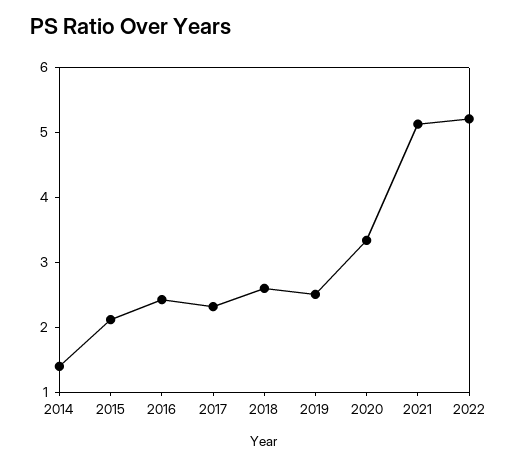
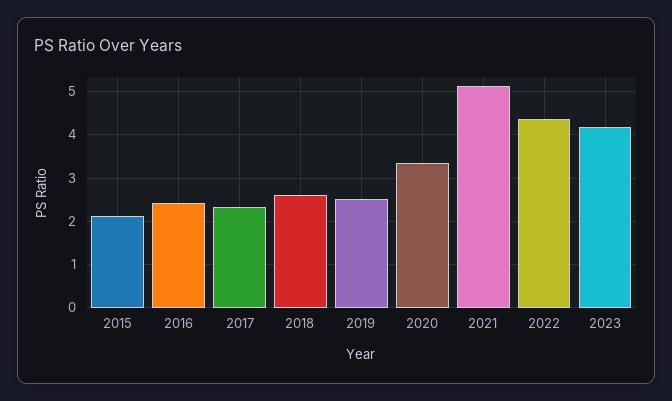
2014: 1.4 -> none
2022: 5.2 -> 4.4
2023: none -> 4.2

